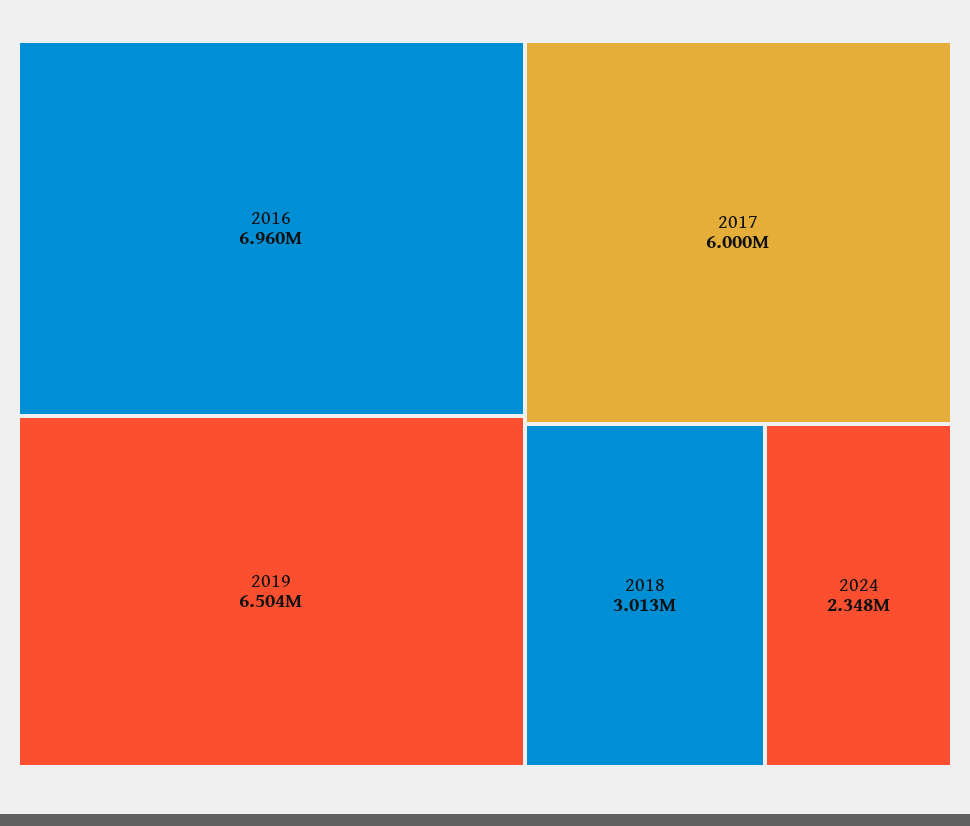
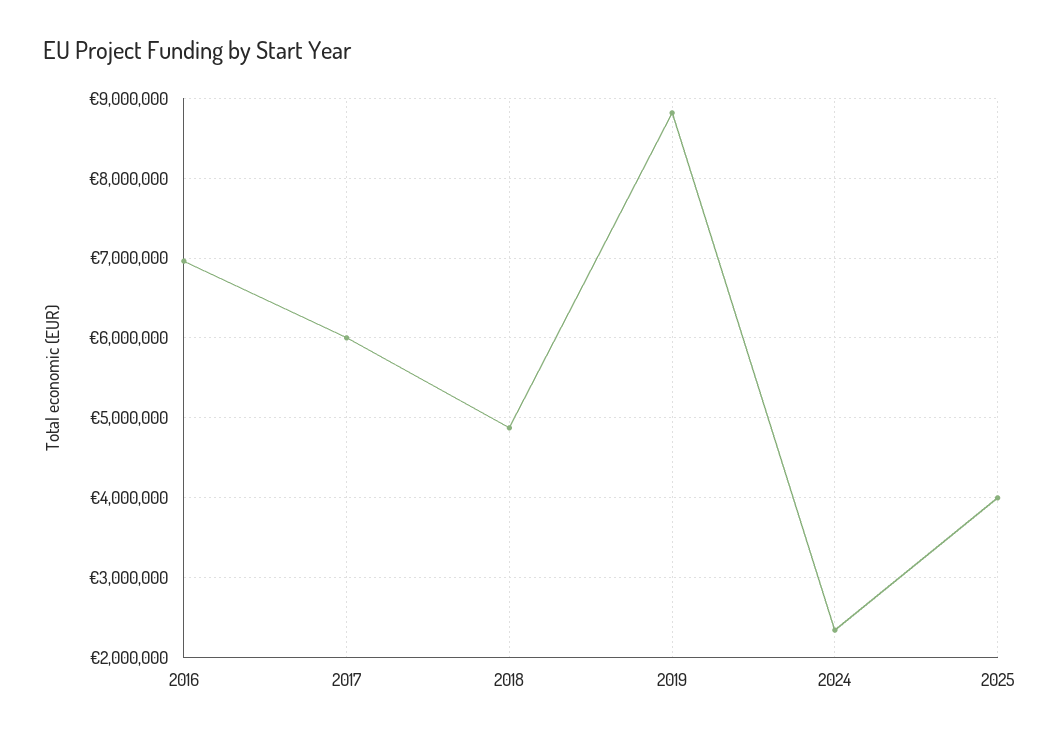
2019: 6504000 -> 8800000
2018: 3013000 -> 4900000
2025: none -> 4000000

